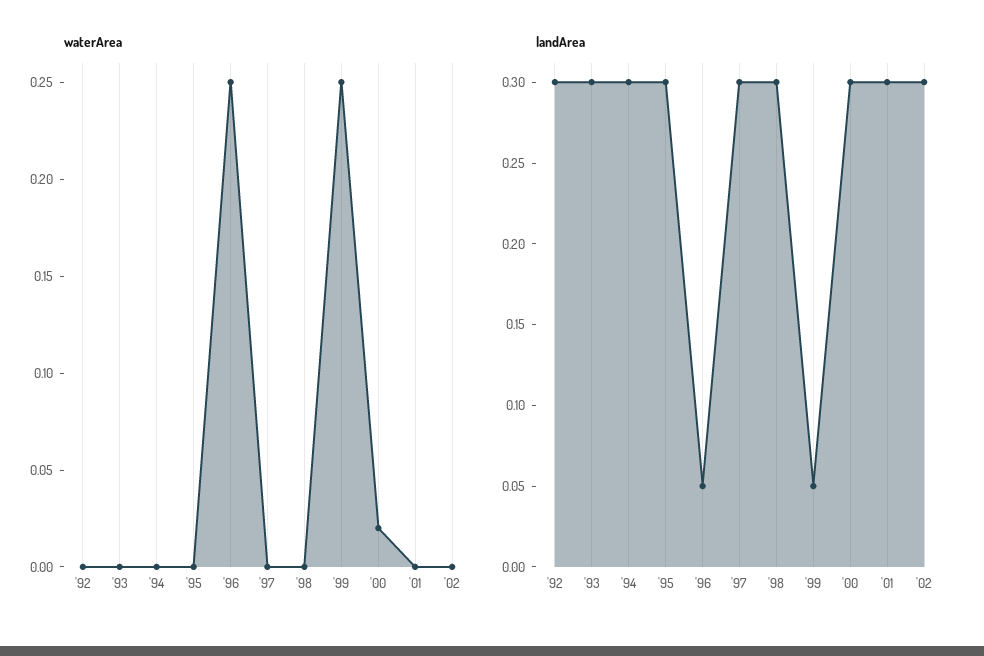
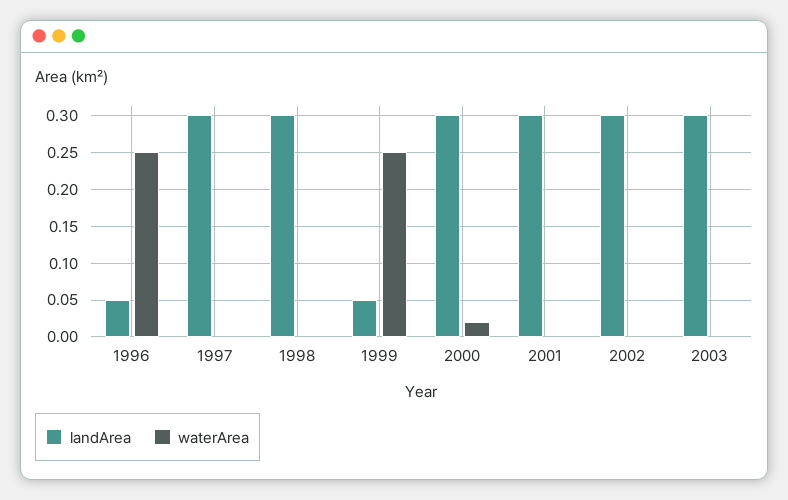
waterArea, '92: 0 -> none
waterArea, '93: 0 -> none
waterArea, '94: 0 -> none
waterArea, '95: 0 -> none
landArea, '92: 0.3 -> none
landArea, '93: 0.3 -> none
landArea, '94: 0.3 -> none
landArea, '95: 0.3 -> none
landArea, 2003: none -> 0.3
waterArea, 2003: none -> 0

